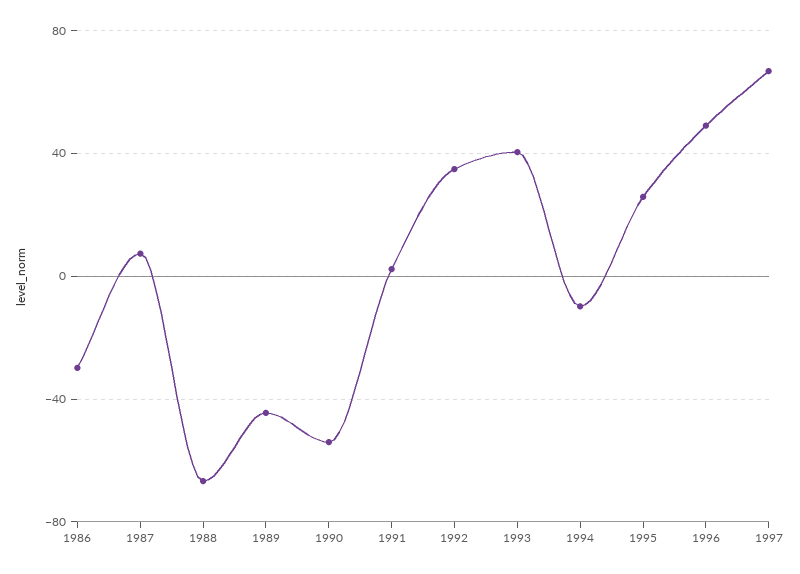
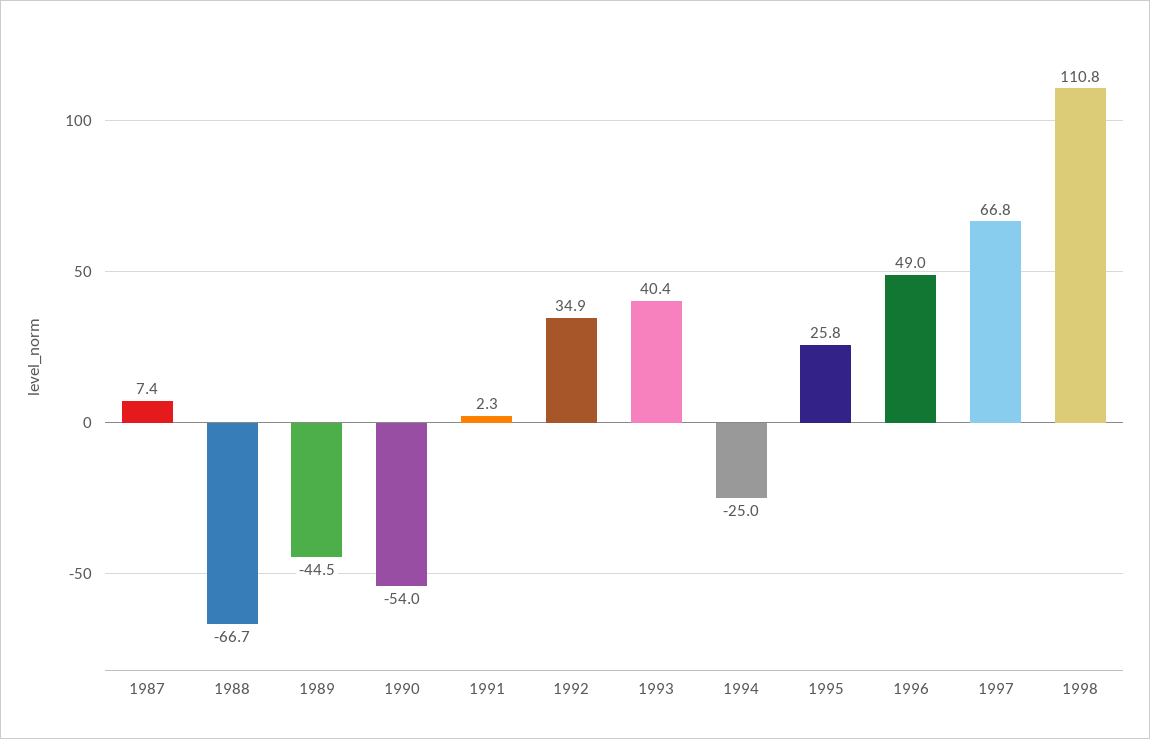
1986: -30 -> none
1994: -10 -> -25
1998: none -> 110.8

